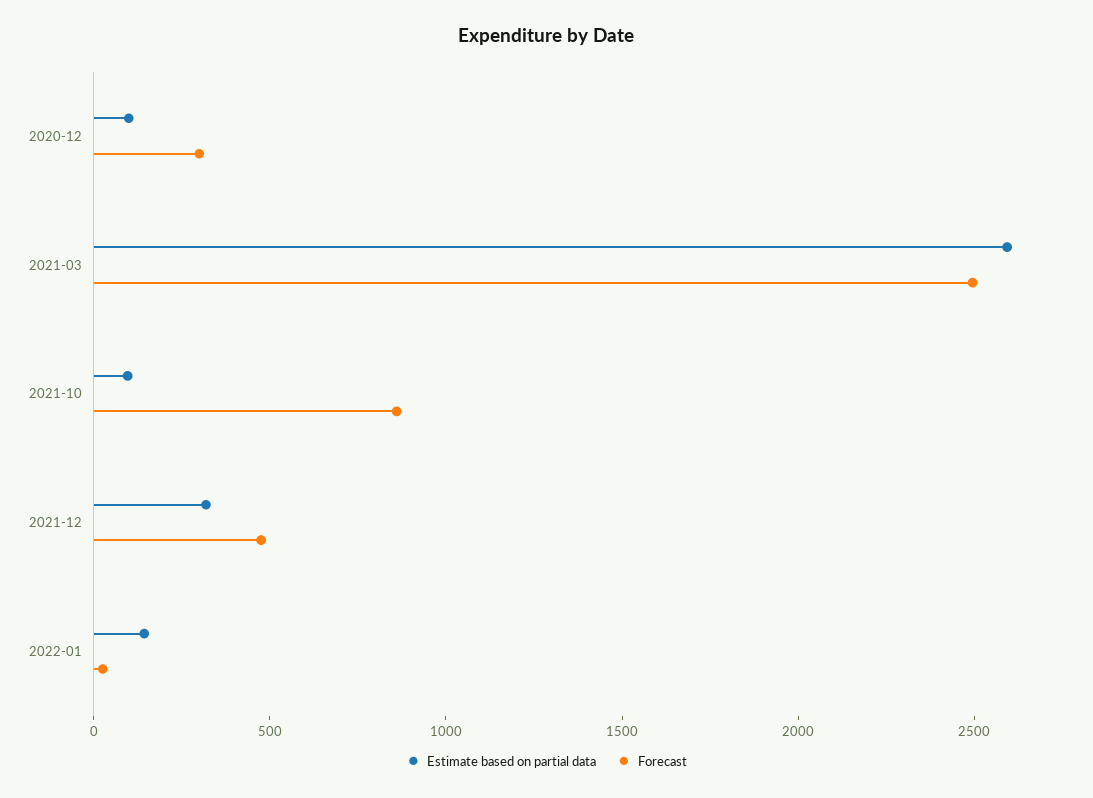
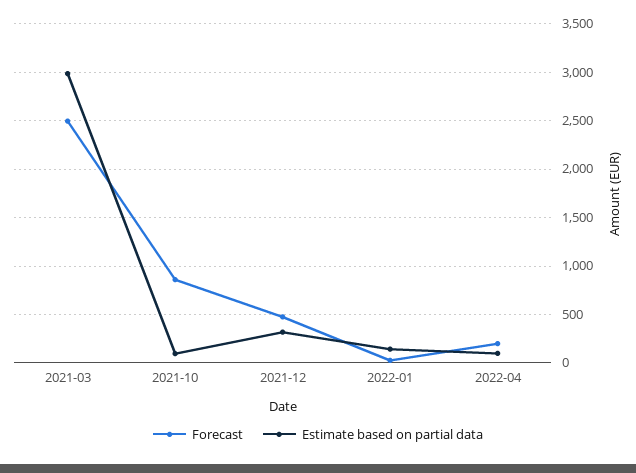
Estimate based on partial data, 2020-12: 100 -> none
Forecast, 2020-12: 300 -> none
Estimate based on partial data, 2021-03: 2600 -> 3000
Forecast, 2022-04: none -> 200
Estimate based on partial data, 2022-04: none -> 100

